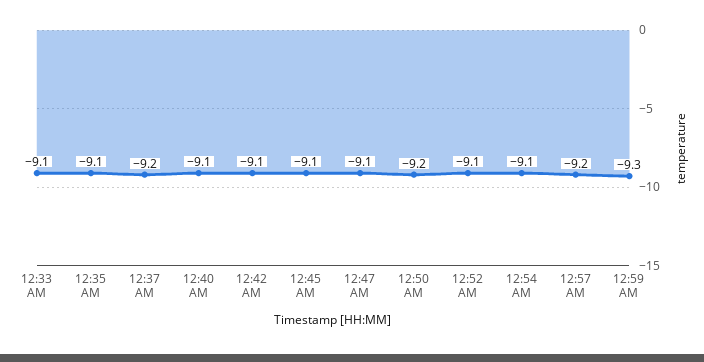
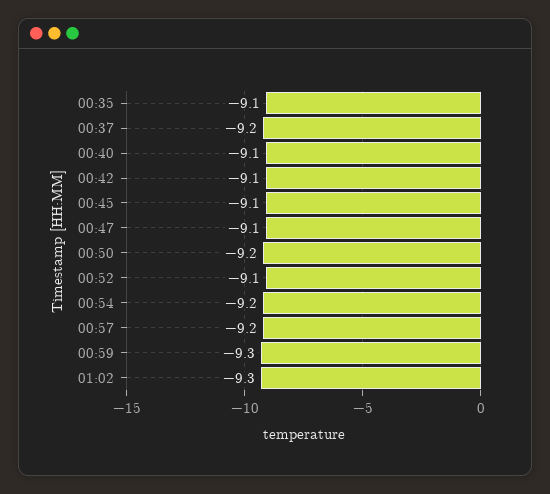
12:33 AM: -9.1 -> none
12:54 AM: -9.1 -> -9.2
01:02: none -> -9.3

